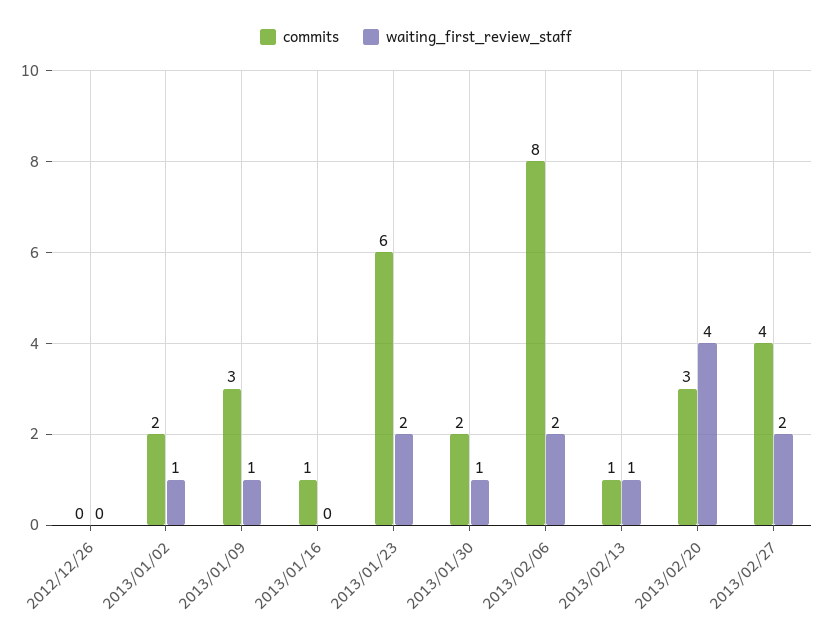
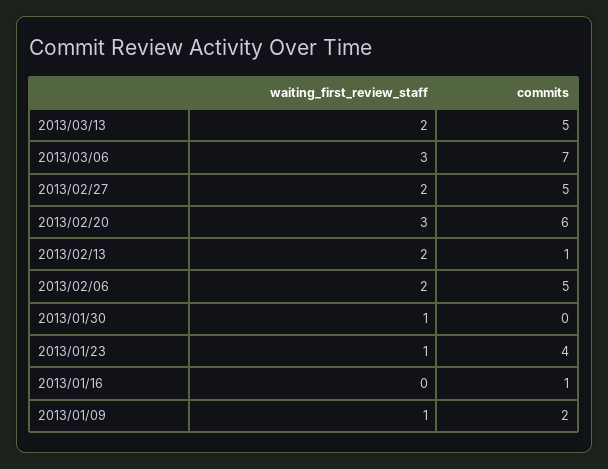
commits, 2012/12/26: 0 -> none
waiting_first_review_staff, 2012/12/26: 0 -> none
commits, 2013/01/02: 2 -> none
waiting_first_review_staff, 2013/01/02: 1 -> none
commits, 2013/01/09: 3 -> 2
commits, 2013/01/23: 6 -> 4
waiting_first_review_staff, 2013/01/23: 2 -> 1
commits, 2013/01/30: 2 -> 0
commits, 2013/02/06: 8 -> 5
waiting_first_review_staff, 2013/02/13: 1 -> 2
commits, 2013/02/20: 3 -> 6
waiting_first_review_staff, 2013/02/20: 4 -> 3
commits, 2013/02/27: 4 -> 5
waiting_first_review_staff, 2013/03/13: none -> 2
commits, 2013/03/13: none -> 5
waiting_first_review_staff, 2013/03/06: none -> 3
commits, 2013/03/06: none -> 7

